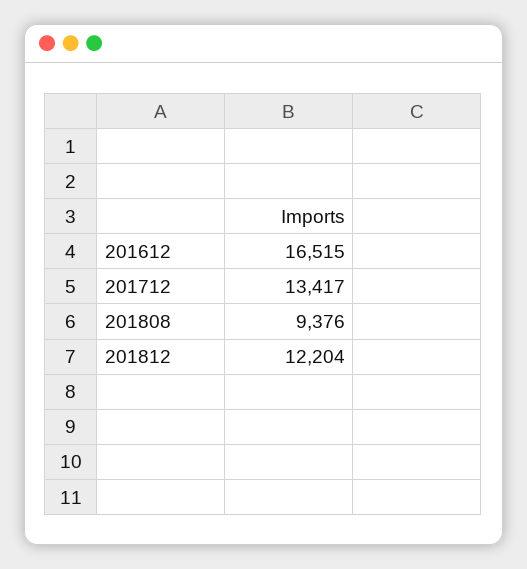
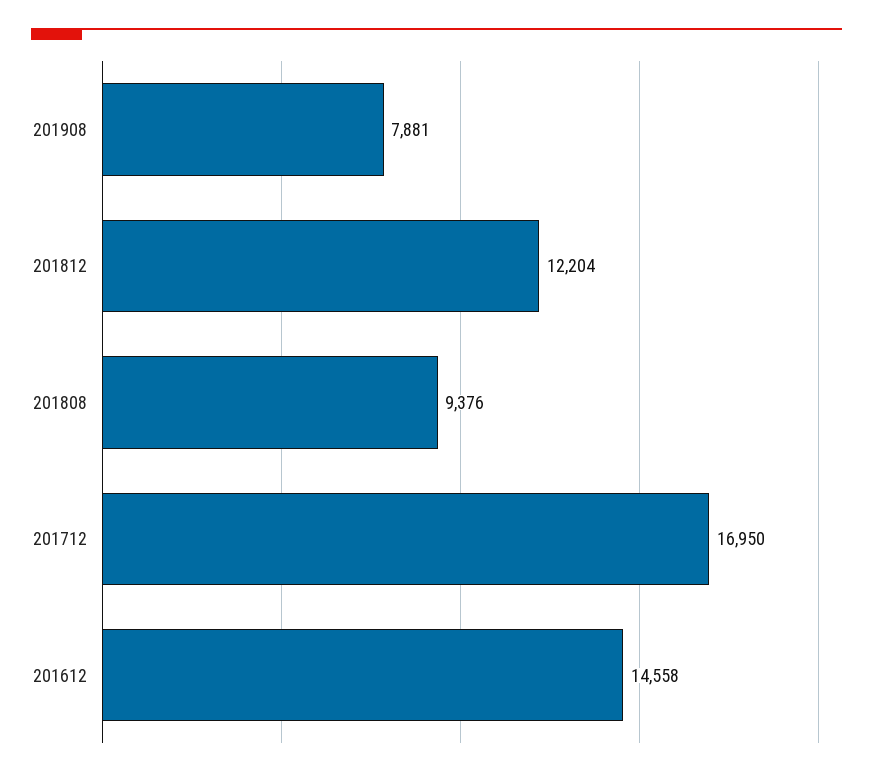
201612: 16515 -> 14558
201712: 13417 -> 16950
201908: none -> 7881

